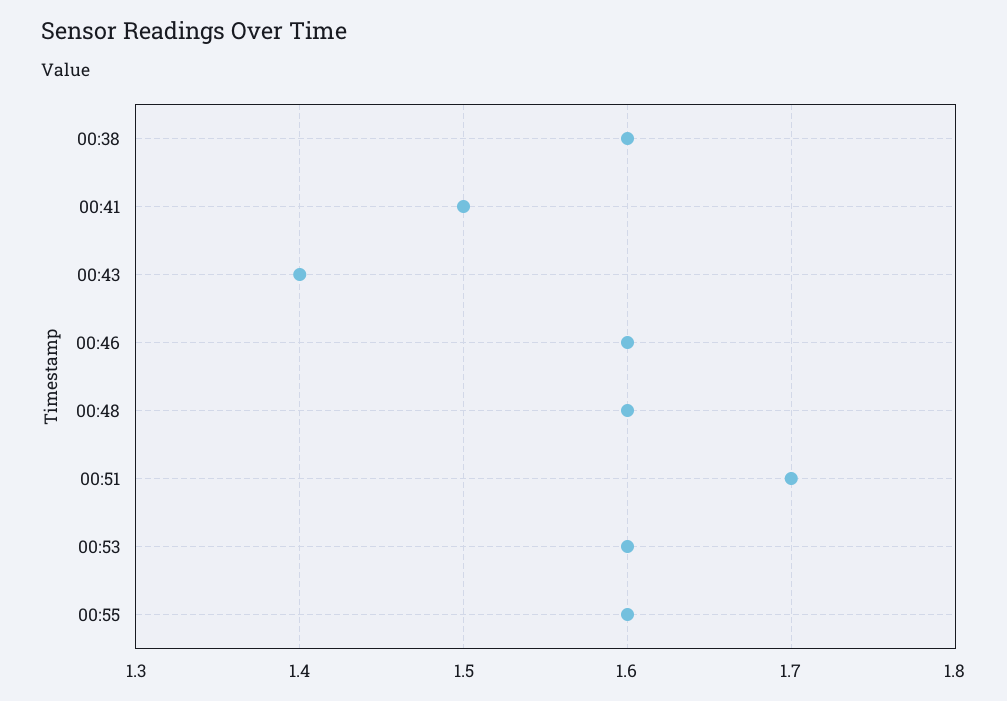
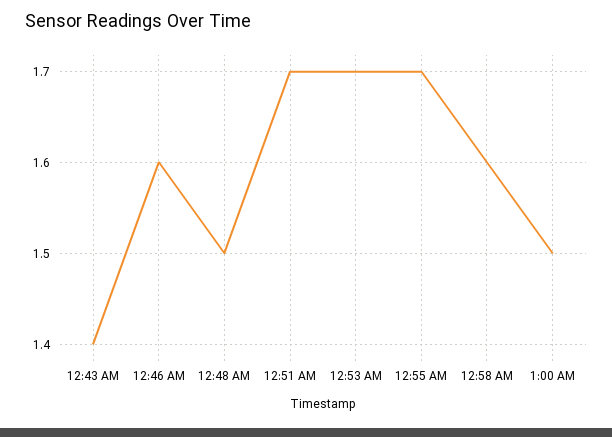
00:38: 1.6 -> none
00:41: 1.5 -> none
00:48: 1.6 -> 1.5
00:53: 1.6 -> 1.7
00:55: 1.6 -> 1.7
12:58 AM: none -> 1.6
1:00 AM: none -> 1.5

